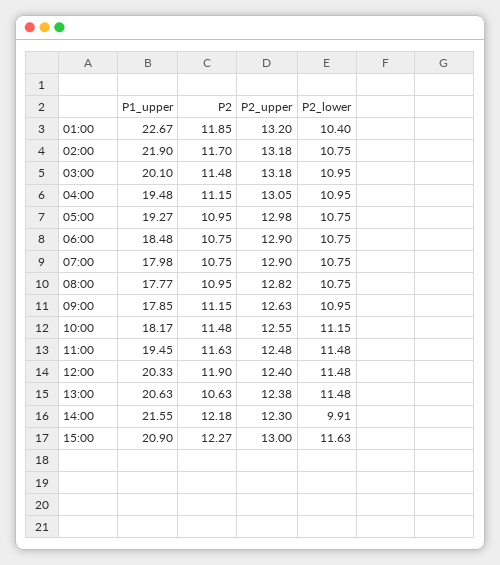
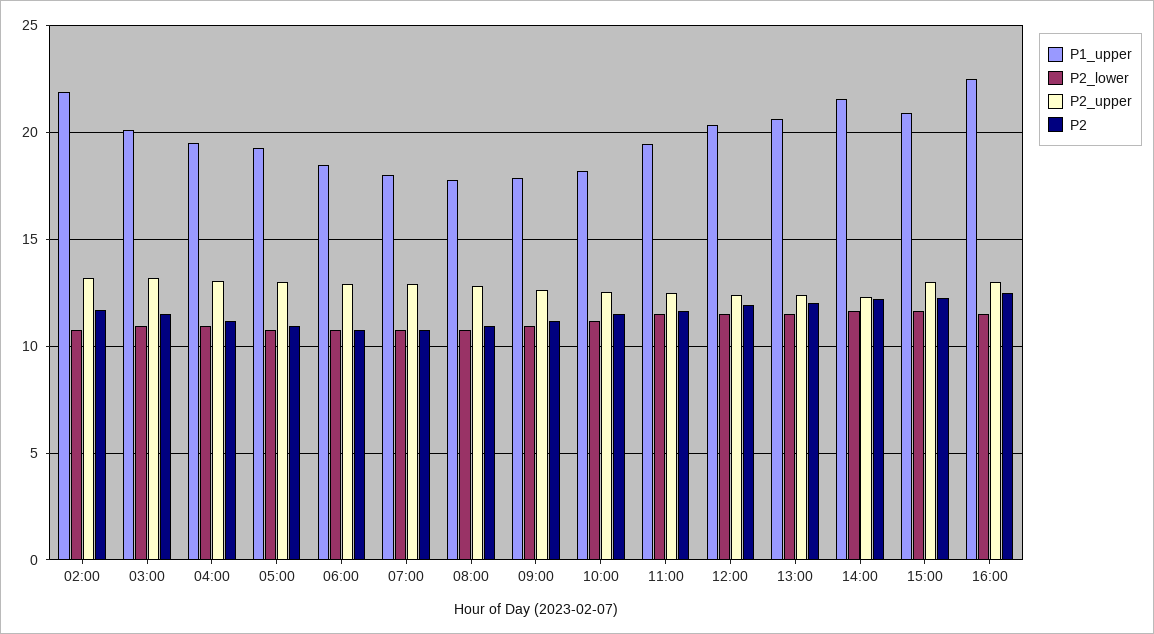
P1_upper, 01:00: 22.67 -> none
P2, 01:00: 11.85 -> none
P2_upper, 01:00: 13.2 -> none
P2_lower, 01:00: 10.4 -> none
P2, 13:00: 10.63 -> 12
P2_lower, 14:00: 9.91 -> 11.5
P1_upper, 16:00: none -> 22.5
P2_lower, 16:00: none -> 11.5
P2_upper, 16:00: none -> 13
P2, 16:00: none -> 12.5

